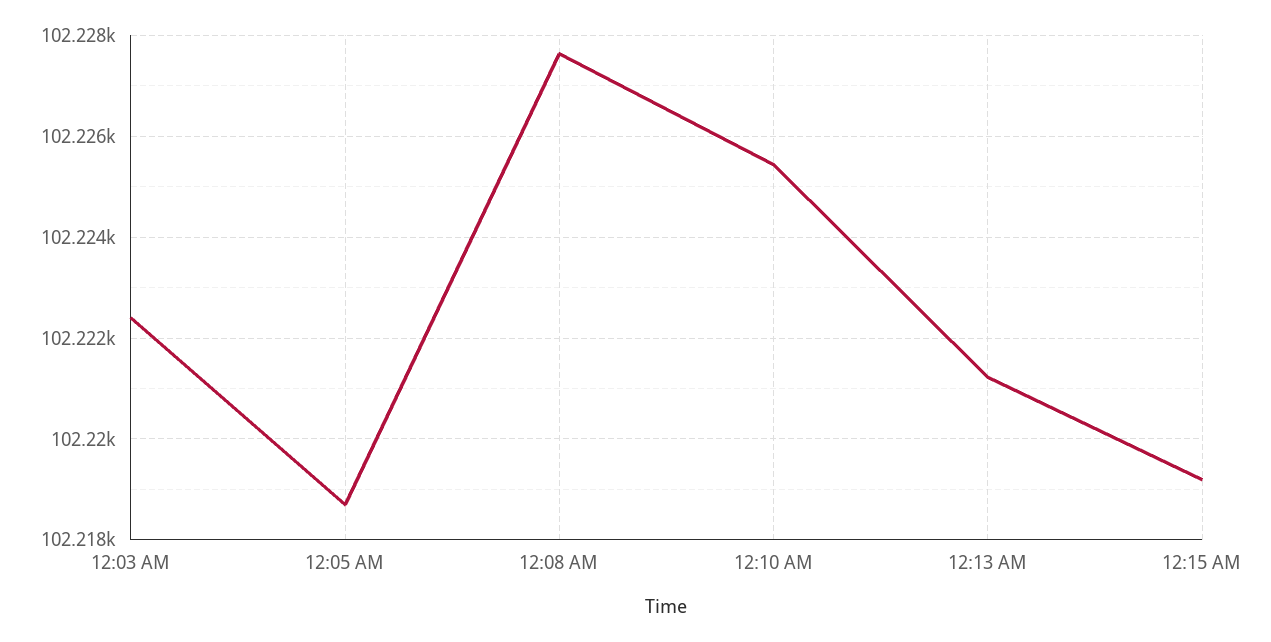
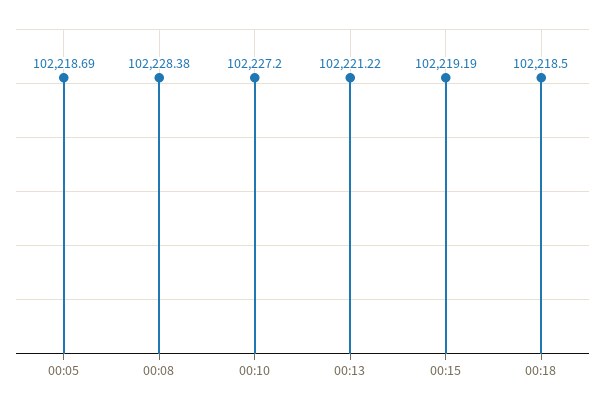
12:03 AM: 102222.4 -> none
12:08 AM: 102227.6 -> 102228.38
12:10 AM: 102225.4 -> 102227.2
00:18: none -> 102218.5

